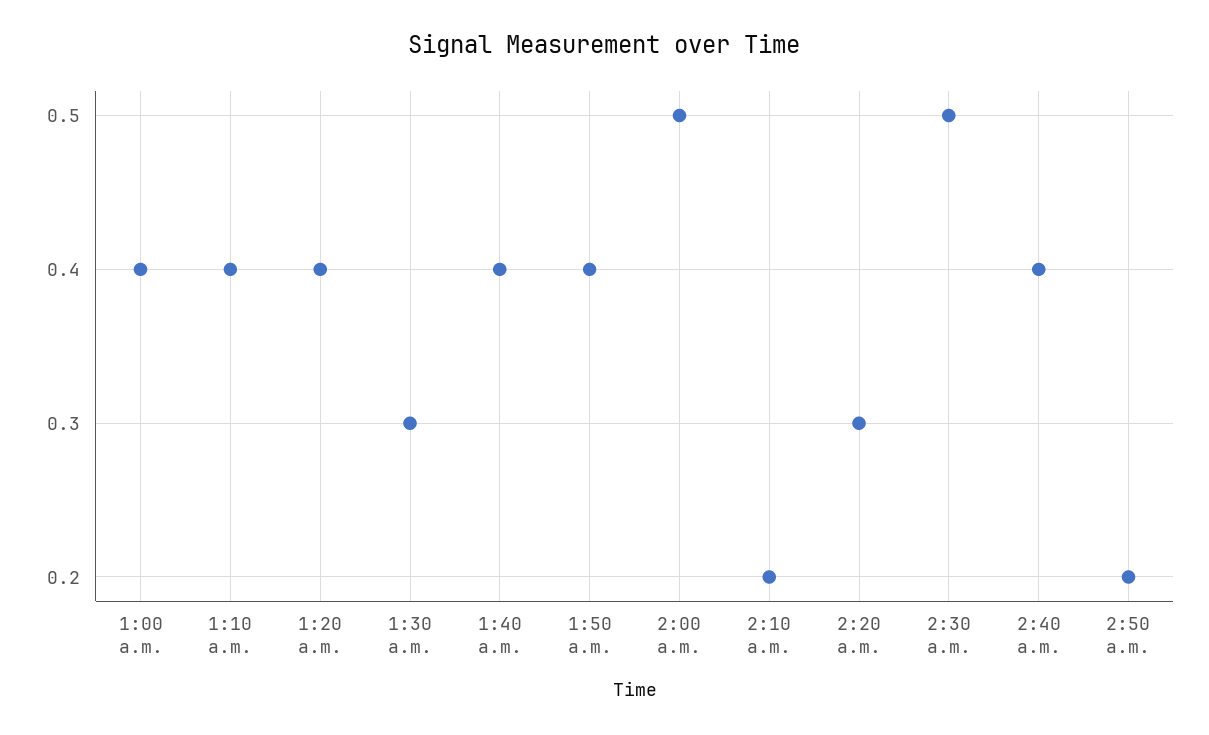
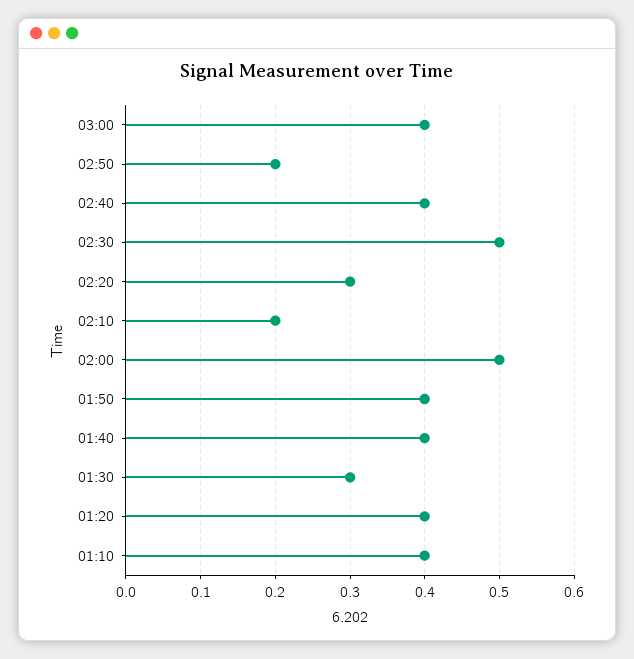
1:00 a.m.: 0.4 -> none
03:00: none -> 0.4

